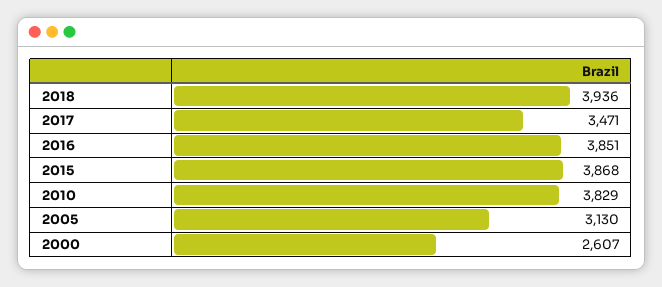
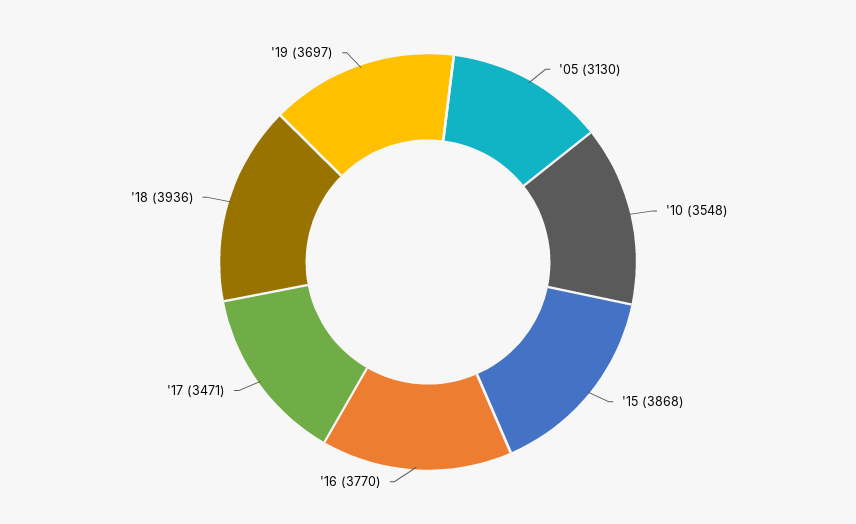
2016: 3851 -> 3770
2010: 3829 -> 3548
2000: 2607 -> none
'19: none -> 3697

